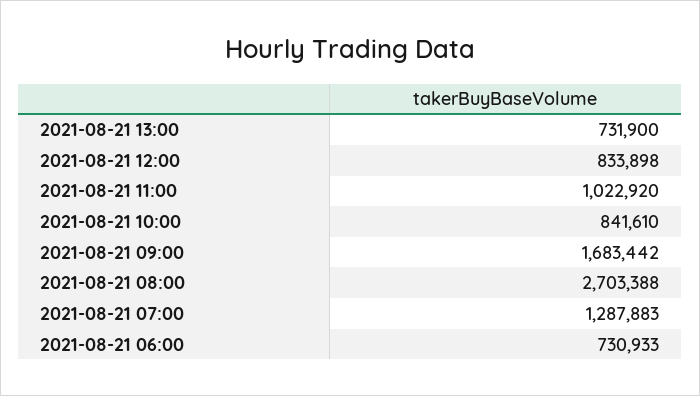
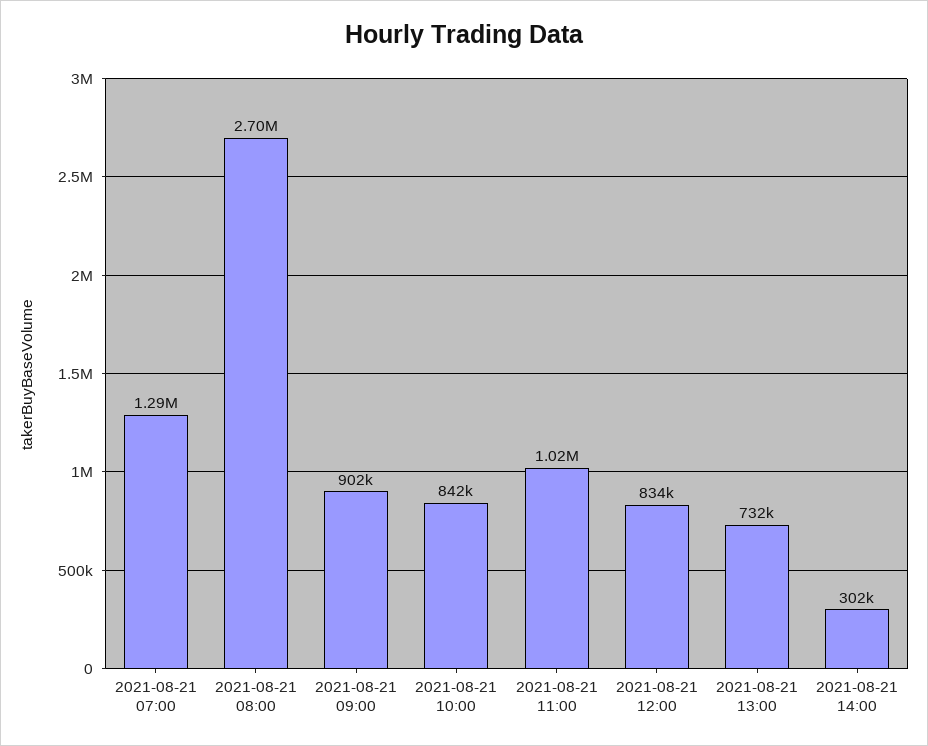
2021-08-21 09:00: 1683442 -> 902000
2021-08-21 06:00: 730933 -> none
2021-08-21 14:00: none -> 302000

